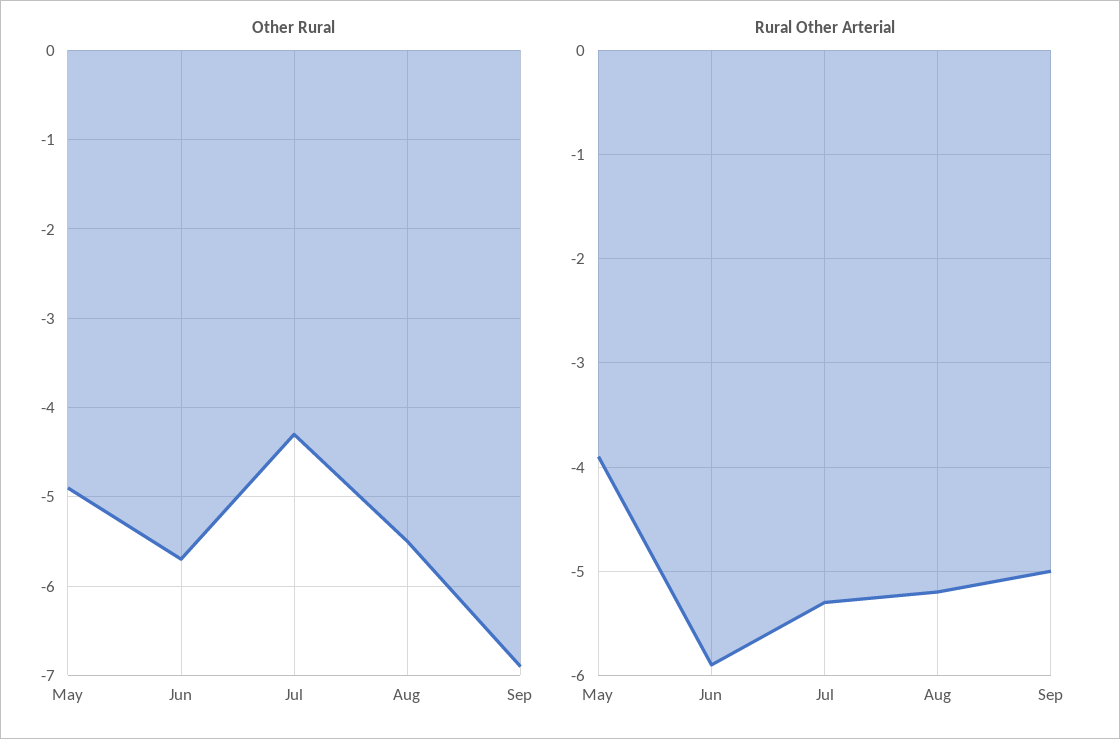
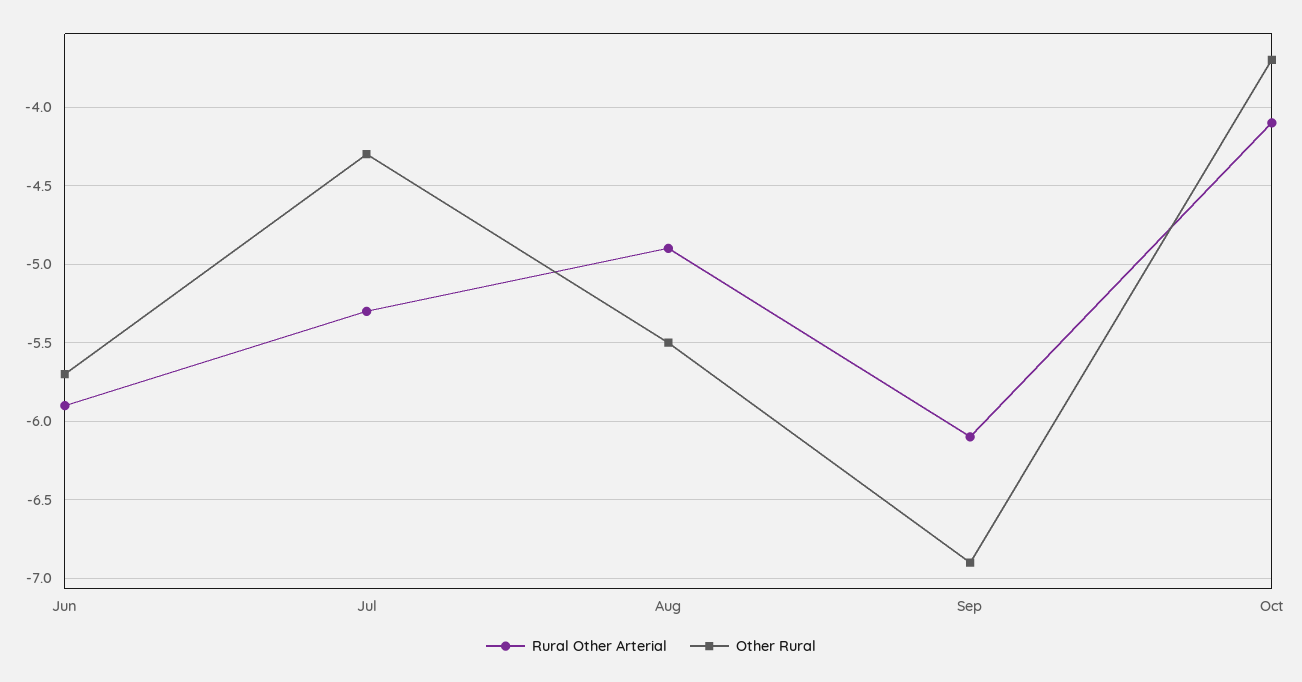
Other Rural, May: -4.9 -> none
Rural Other Arterial, May: -3.9 -> none
Rural Other Arterial, Aug: -5.2 -> -4.9
Rural Other Arterial, Sep: -5 -> -6.1
Rural Other Arterial, Oct: none -> -4.1
Other Rural, Oct: none -> -3.7

